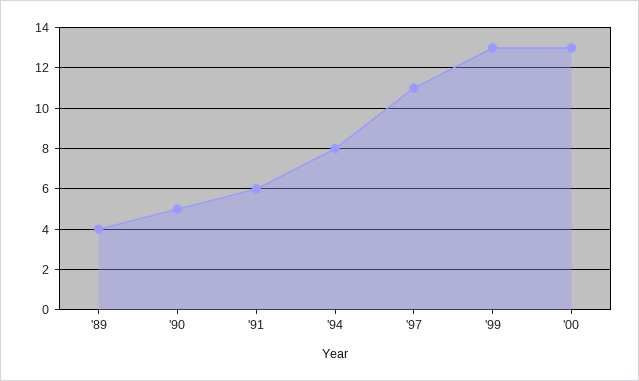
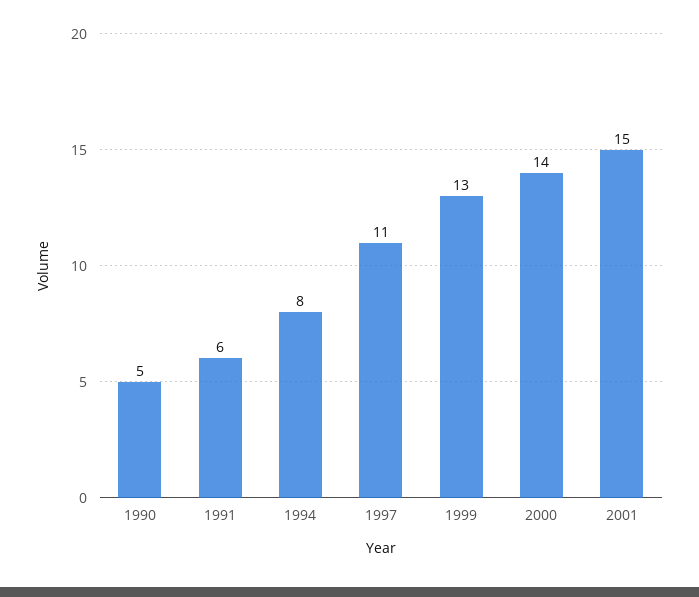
'89: 4 -> none
'00: 13 -> 14
2001: none -> 15

